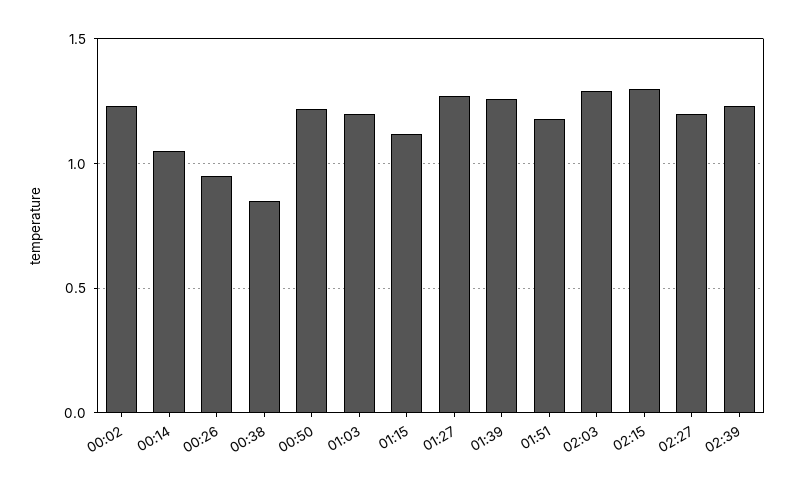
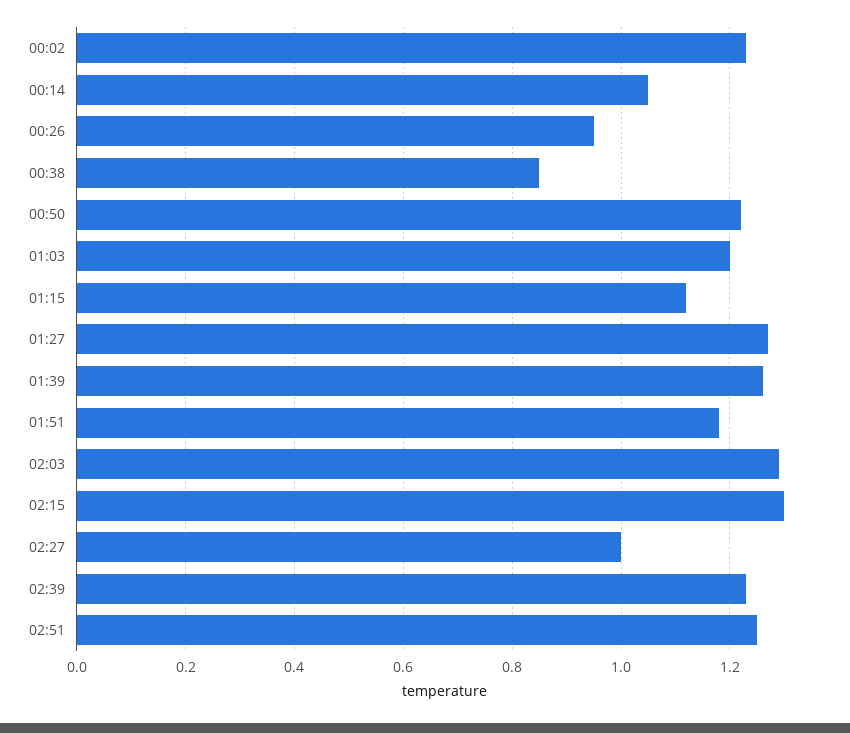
02:27: 1.2 -> 1
02:51: none -> 1.25

